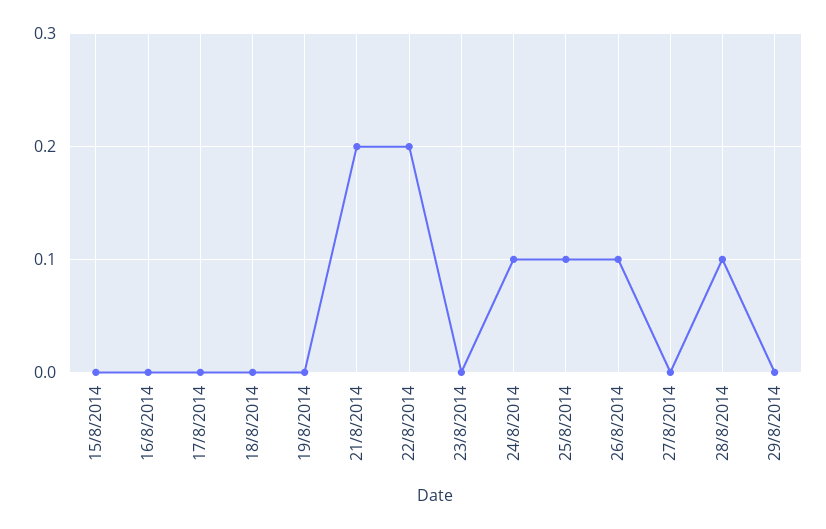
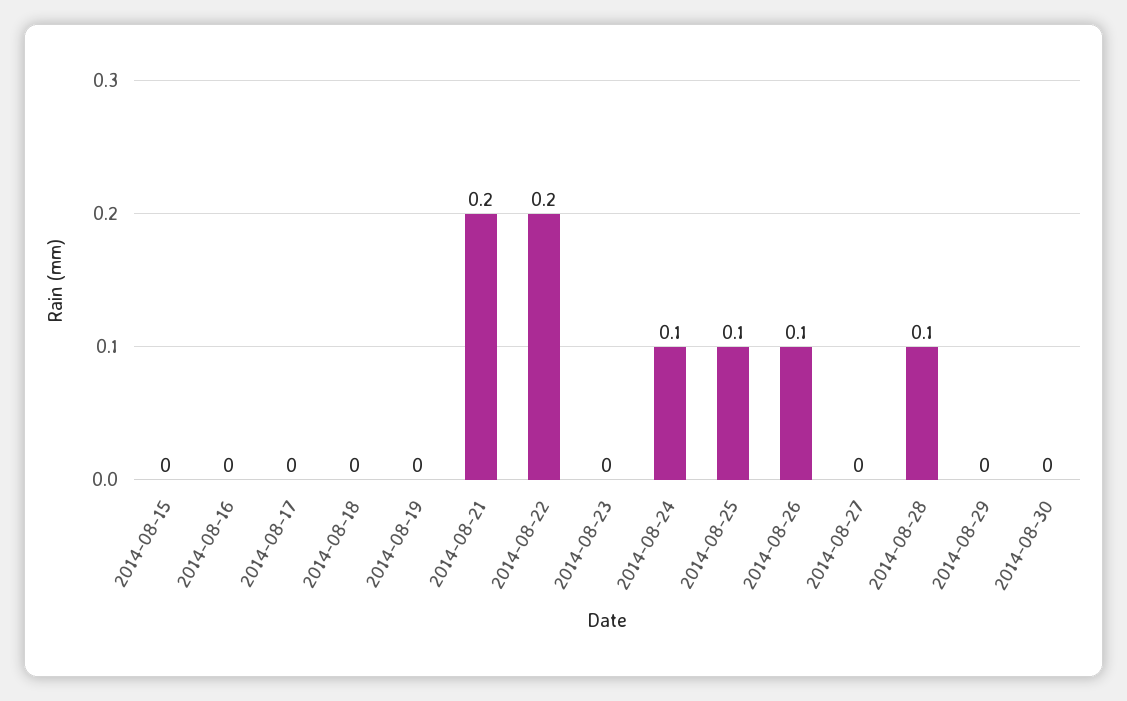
2014-08-30: none -> 0

